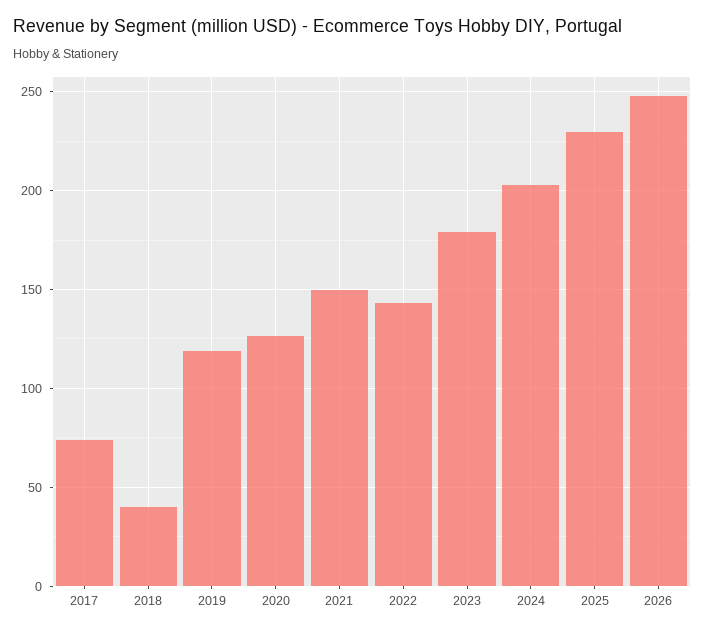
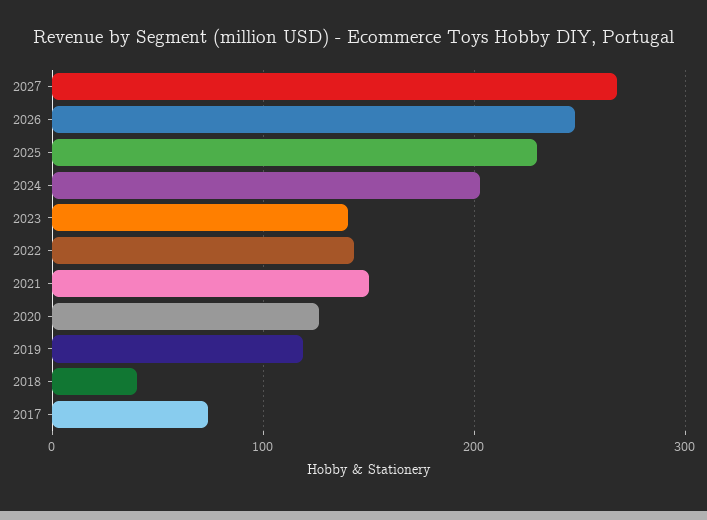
2023: 180 -> 140
2027: none -> 270

